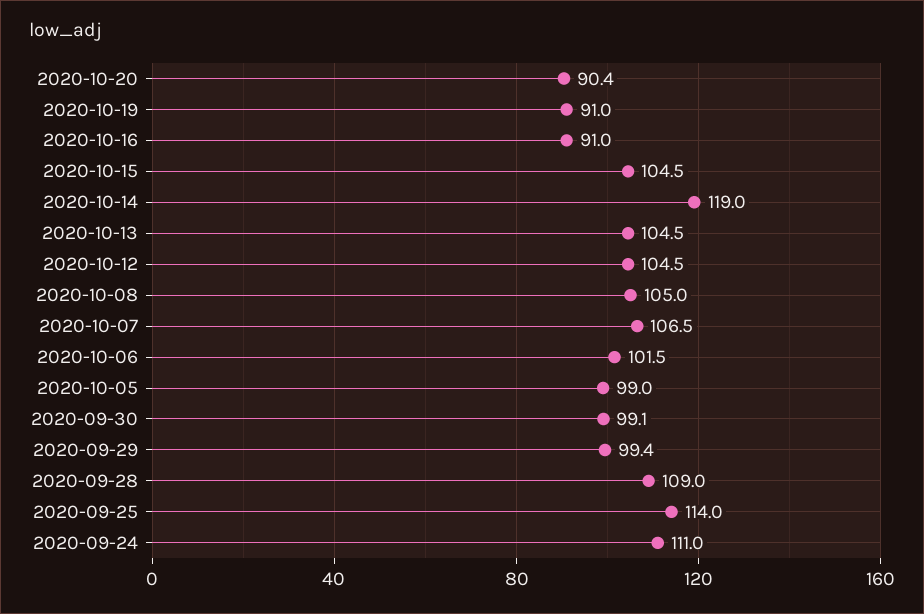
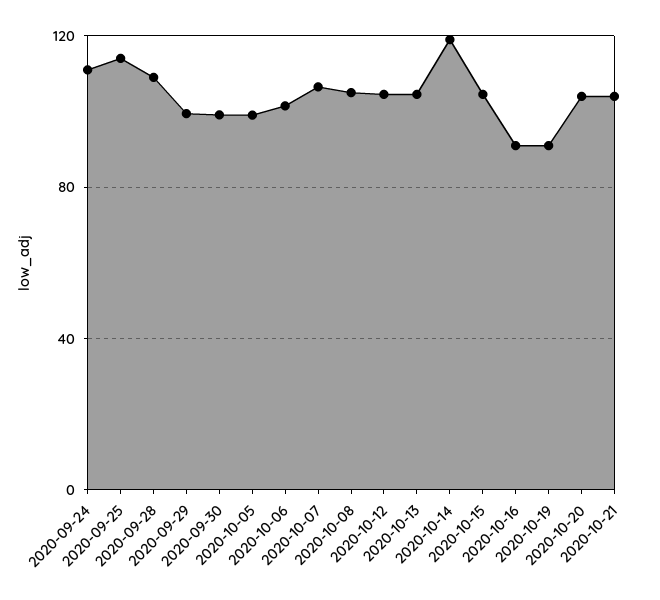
2020-10-20: 90.4 -> 105
2020-10-21: none -> 105

